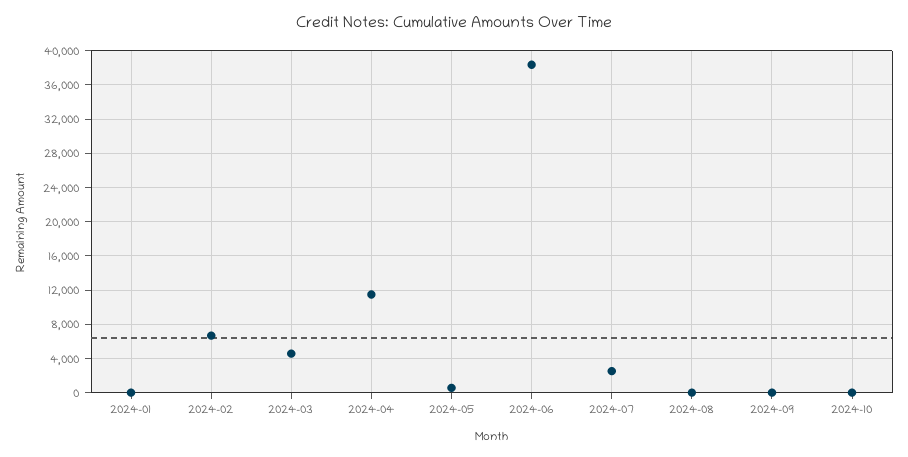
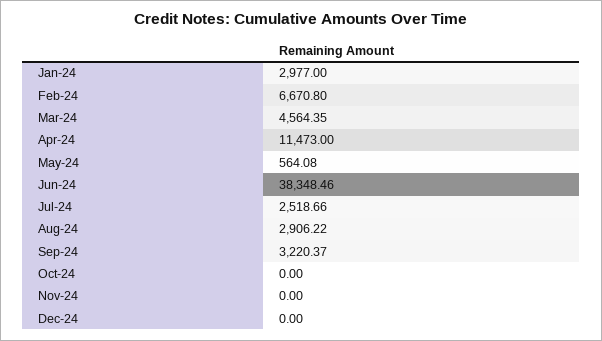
2024-01: 0 -> 2977
2024-08: 0 -> 2906.22
2024-09: 0 -> 3220.37
Nov-24: none -> 0
Dec-24: none -> 0

